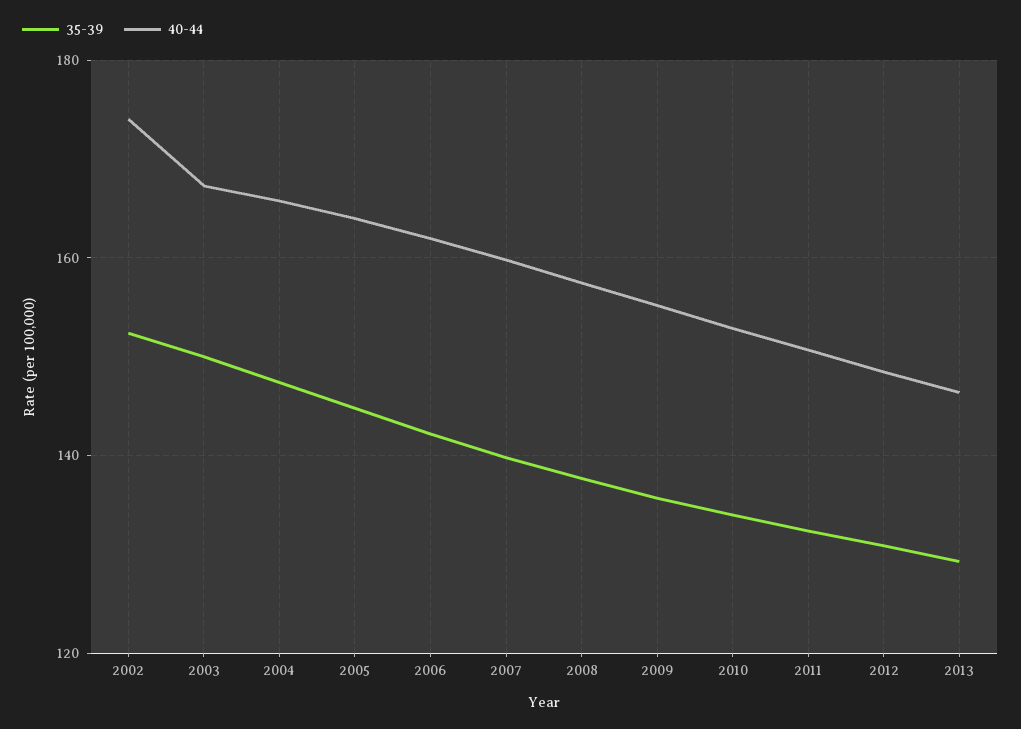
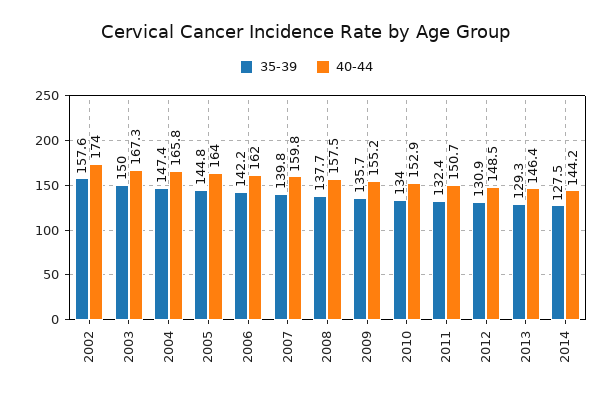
35-39, 2002: 152 -> 157.6
35-39, 2014: none -> 127.5
40-44, 2014: none -> 144.2

